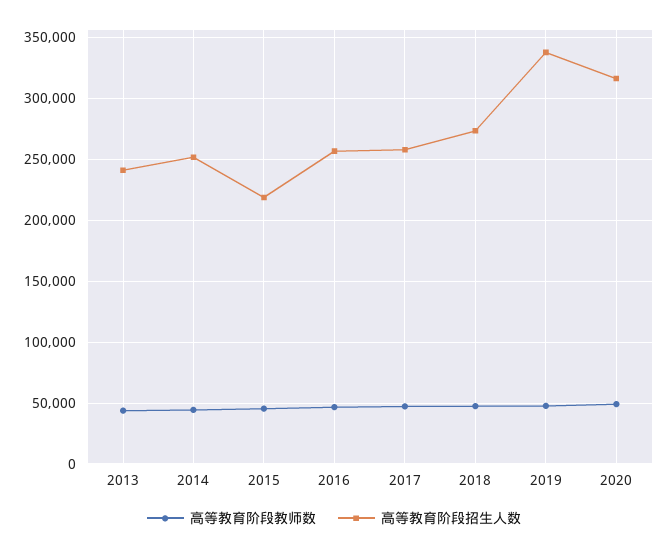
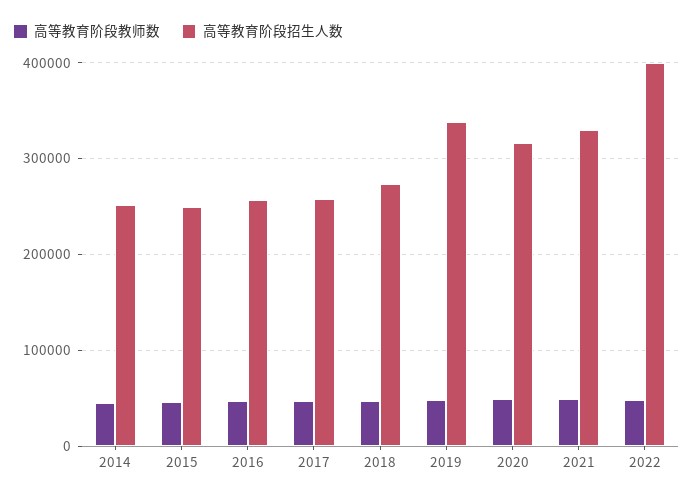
高等教育阶段教师数, 2013: 45000 -> none
高等教育阶段招生人数, 2013: 240000 -> none
高等教育阶段招生人数, 2015: 220000 -> 250000
高等教育阶段教师数, 2021: none -> 50000
高等教育阶段招生人数, 2021: none -> 330000
高等教育阶段教师数, 2022: none -> 50000
高等教育阶段招生人数, 2022: none -> 400000

